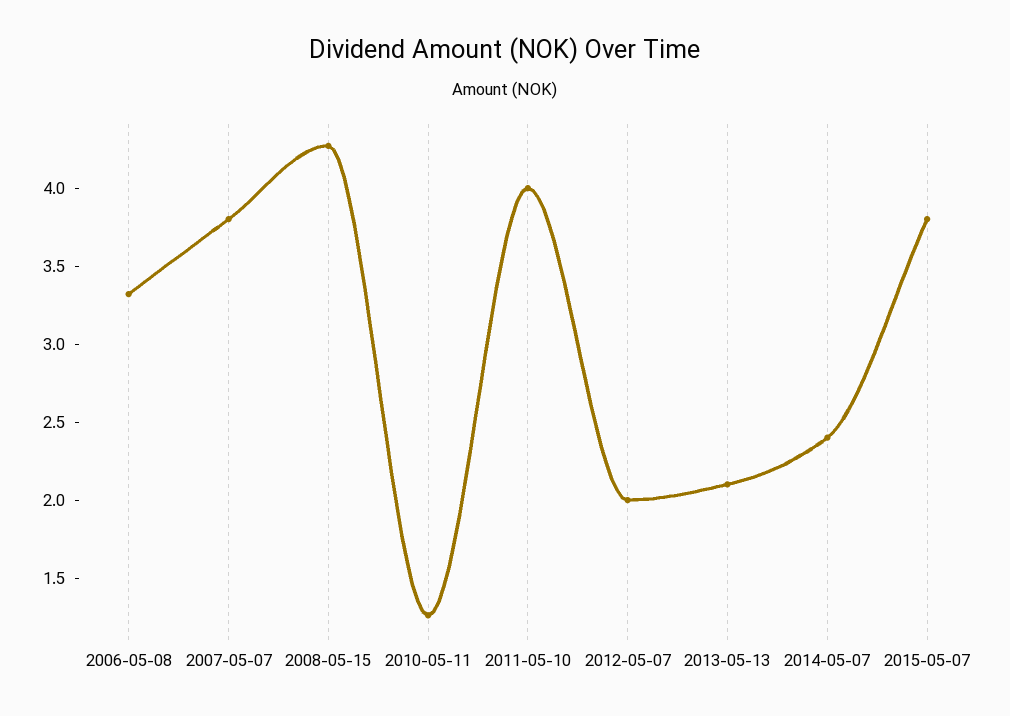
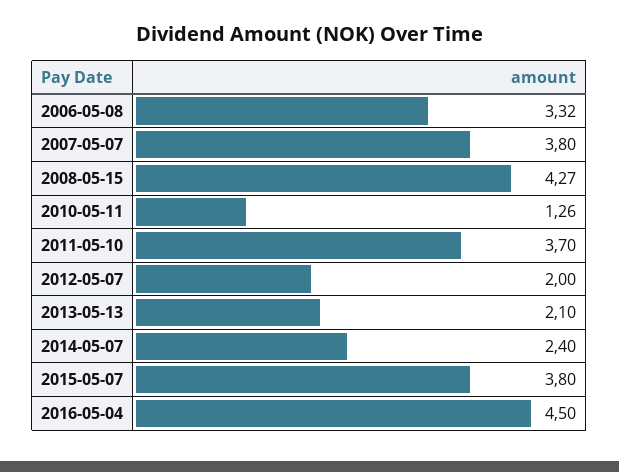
2011-05-10: 4 -> 3.7
2016-05-04: none -> 4.5

